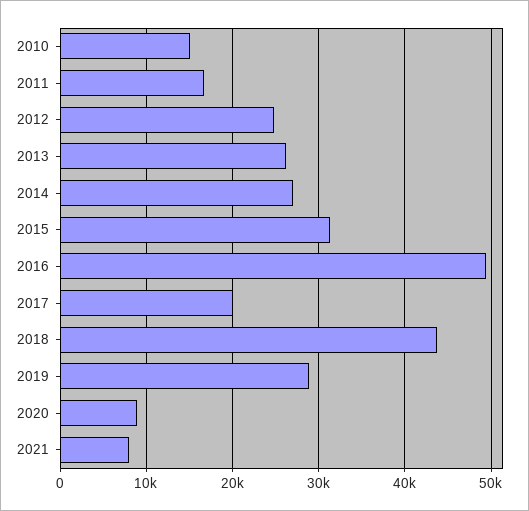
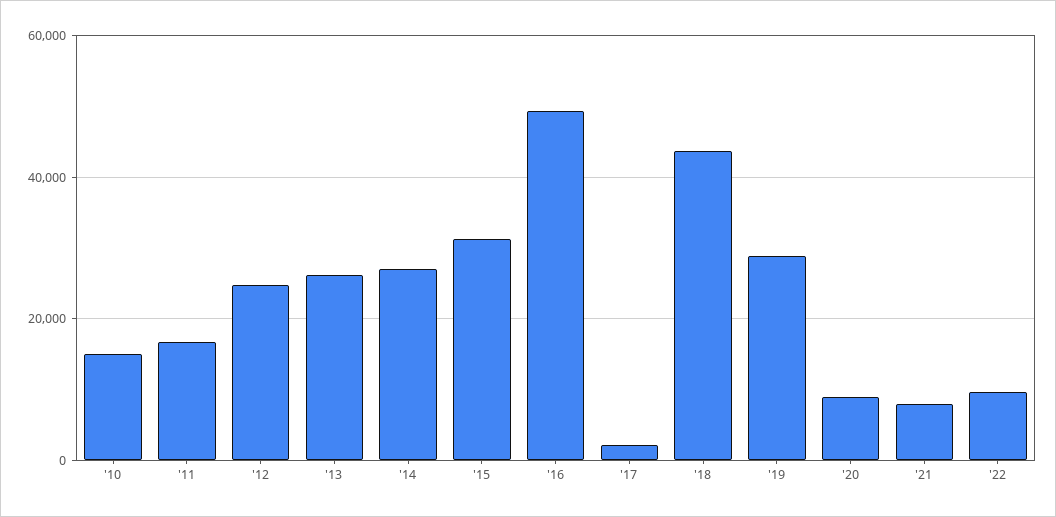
2017: 20000 -> 2000
'22: none -> 10000

